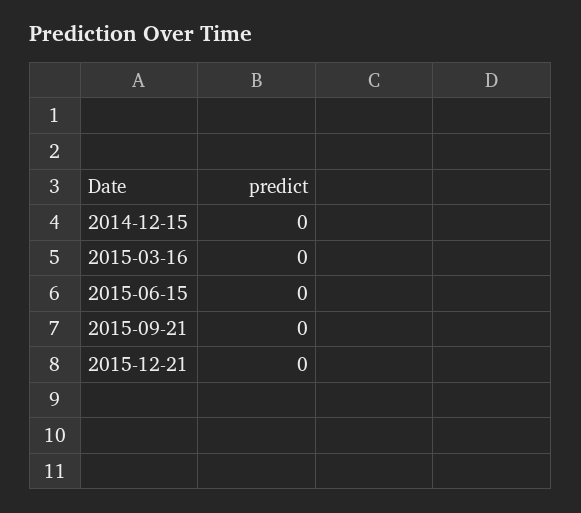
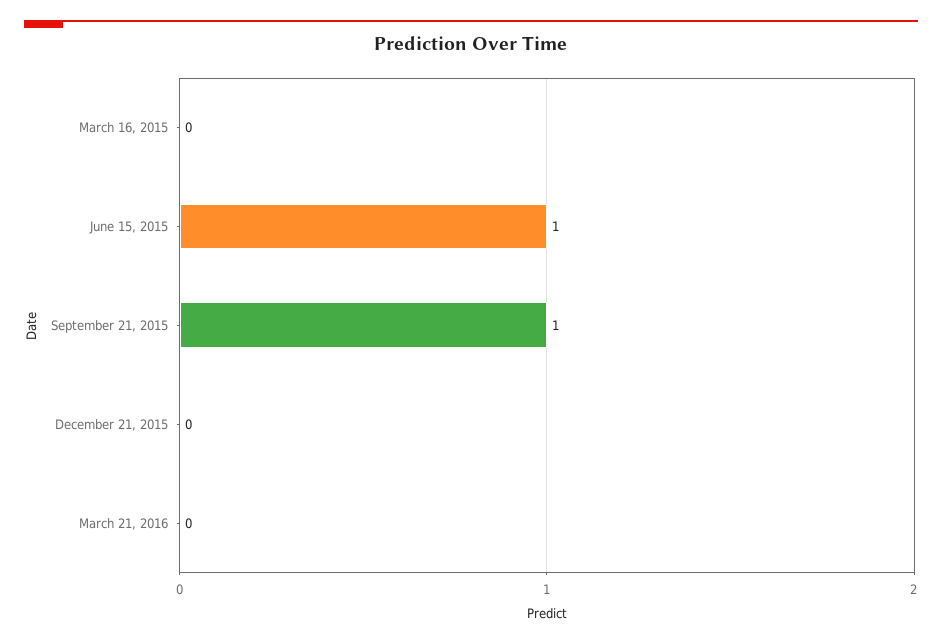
2014-12-15: 0 -> none
2015-06-15: 0 -> 1
2015-09-21: 0 -> 1
March 21, 2016: none -> 0

